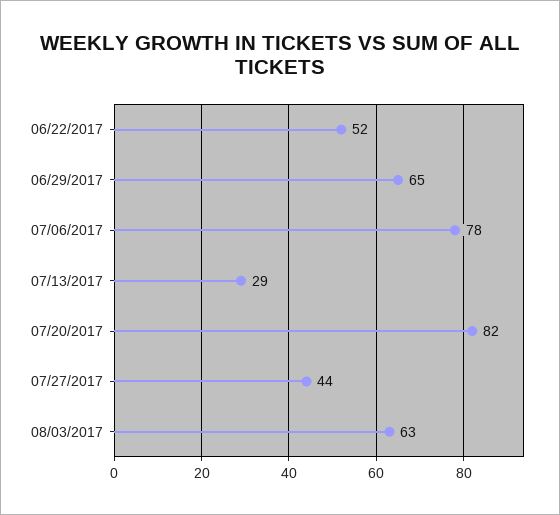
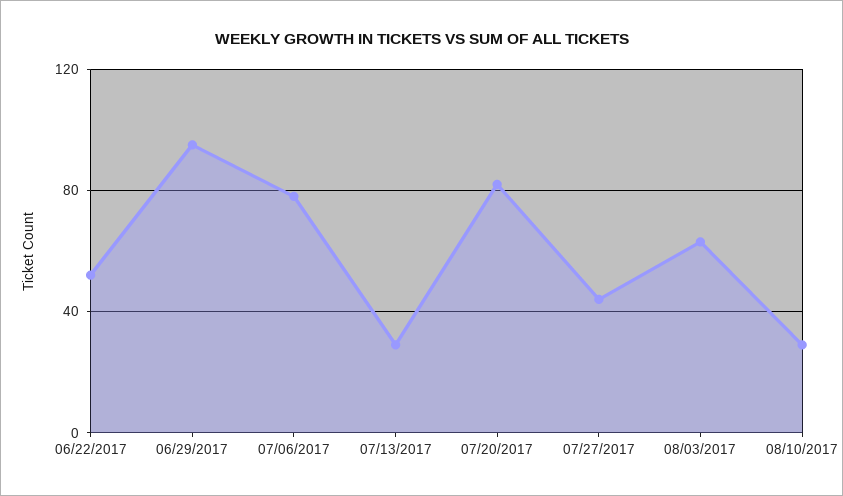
06/29/2017: 65 -> 95
08/10/2017: none -> 30

